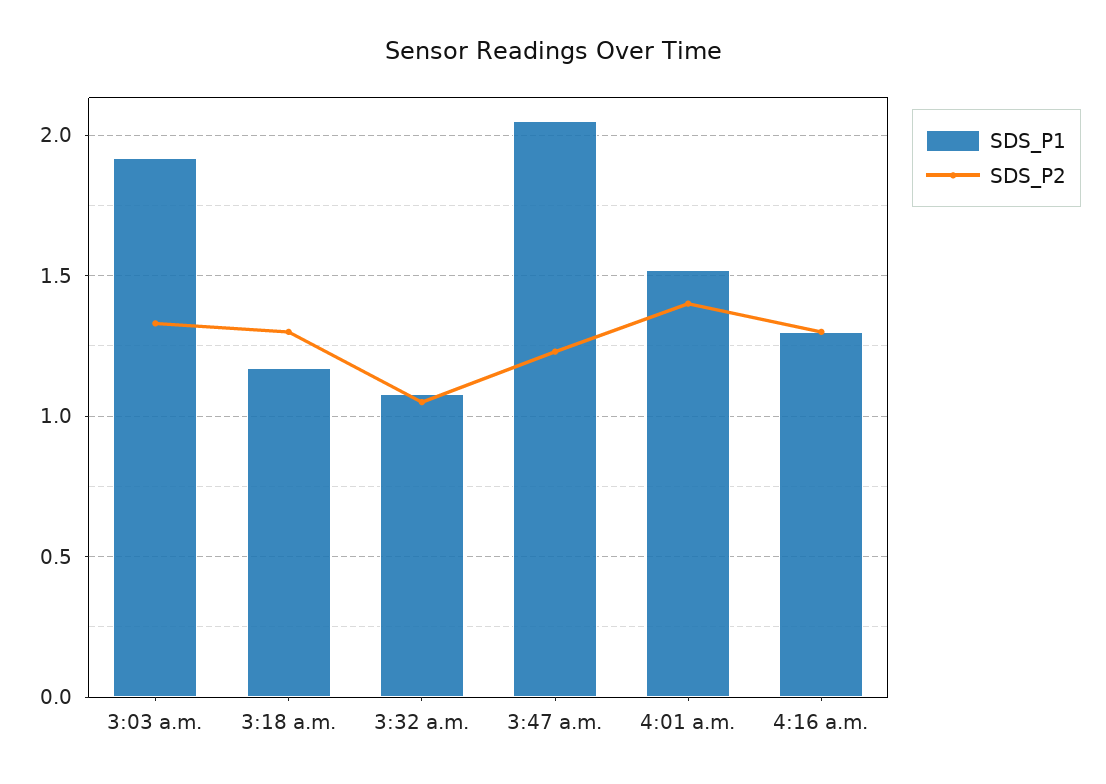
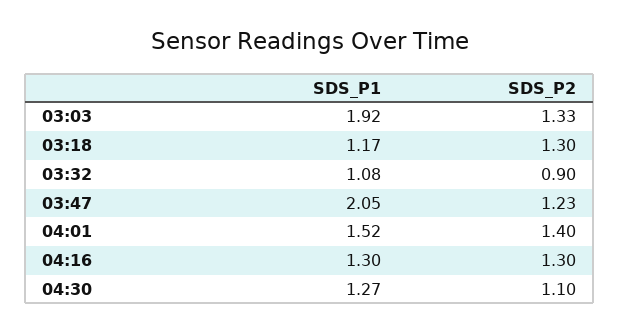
SDS_P2, 3:32 a.m.: 1.05 -> 0.9
SDS_P1, 04:30: none -> 1.27
SDS_P2, 04:30: none -> 1.1

